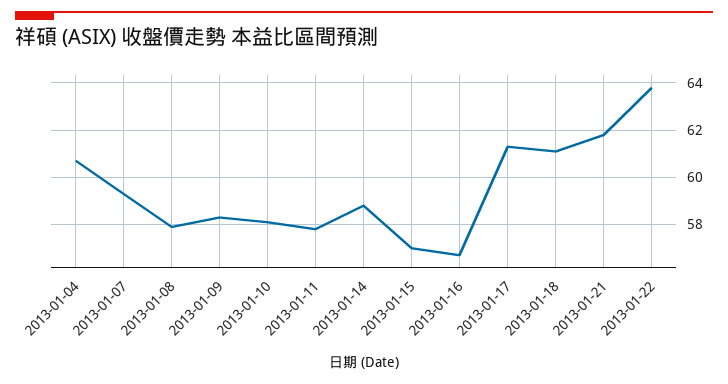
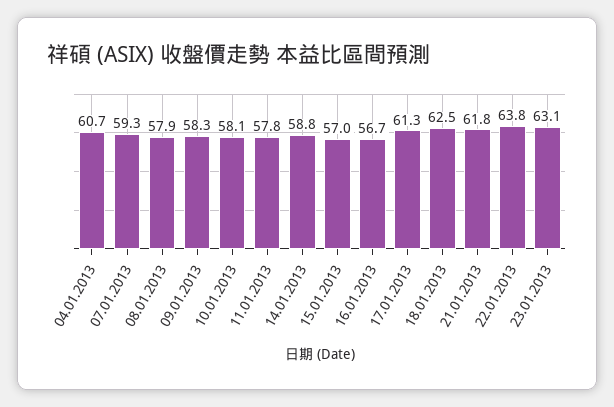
2013-01-18: 61 -> 62.5
23.01.2013: none -> 63.1

